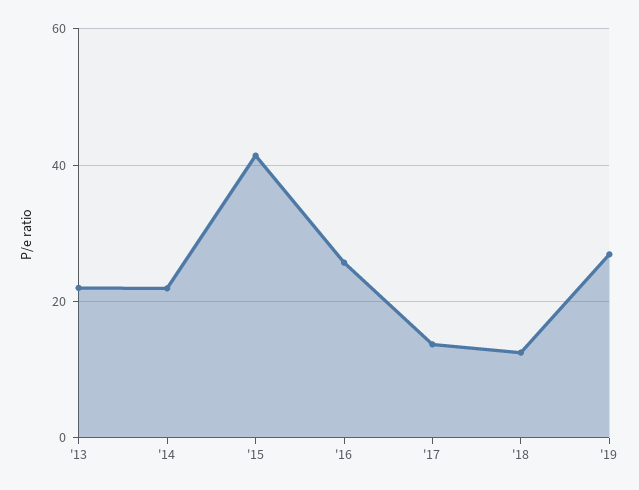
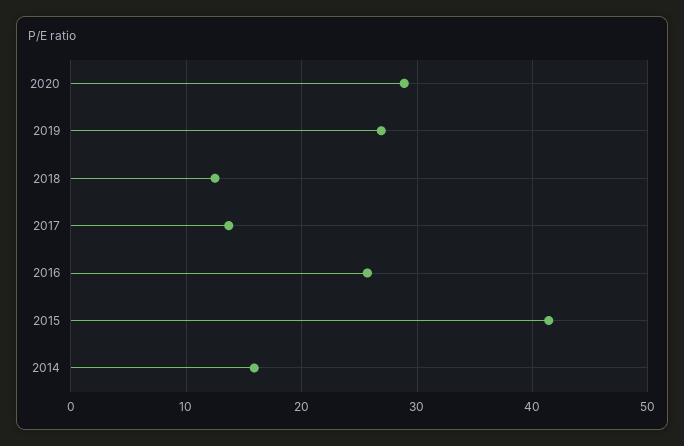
'13: 22 -> none
'14: 22 -> 16
2020: none -> 29

